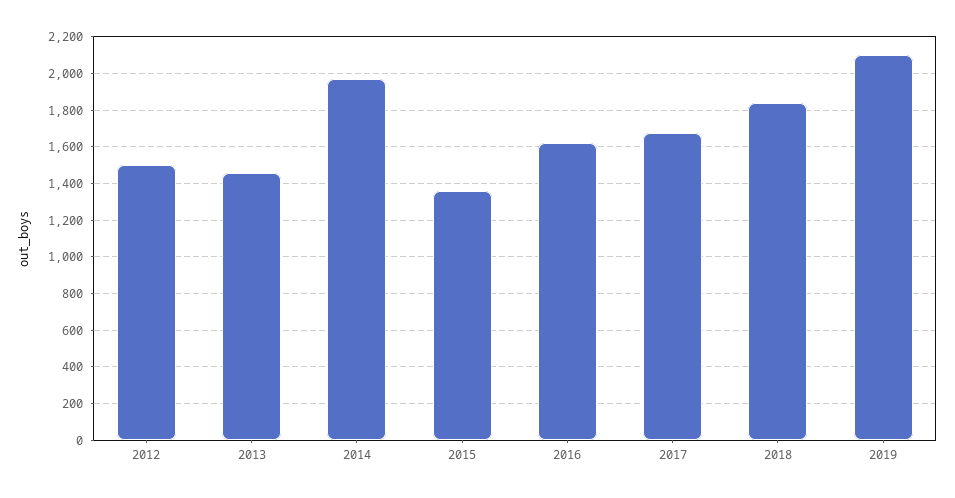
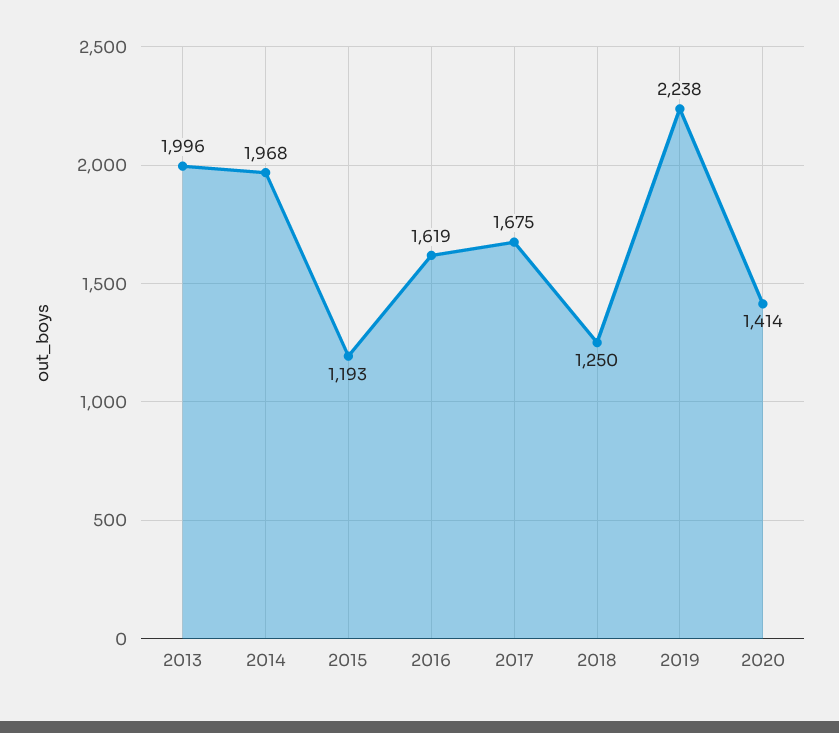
2012: 1500 -> none
2013: 1450 -> 1996
2015: 1350 -> 1193
2018: 1850 -> 1250
2019: 2100 -> 2238
2020: none -> 1414

